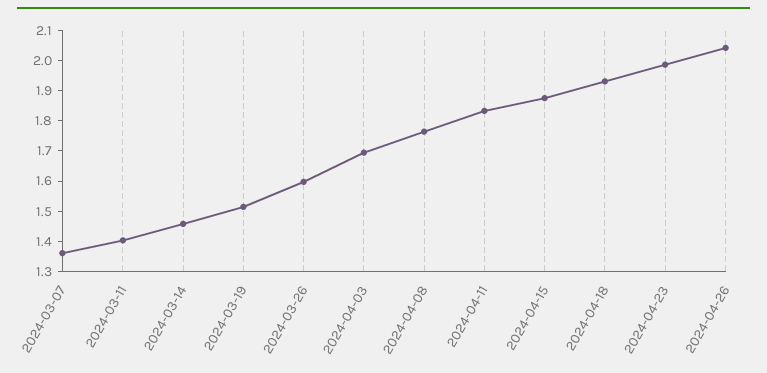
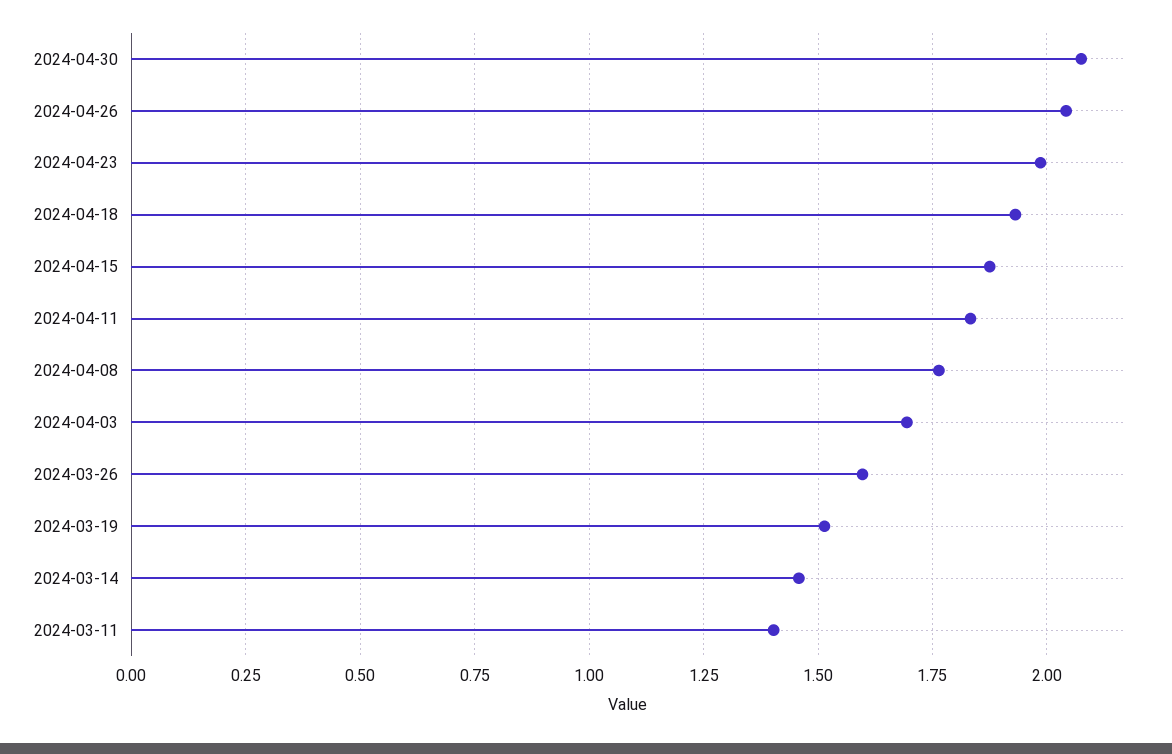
2024-03-07: 1.35 -> none
2024-04-30: none -> 2.075

